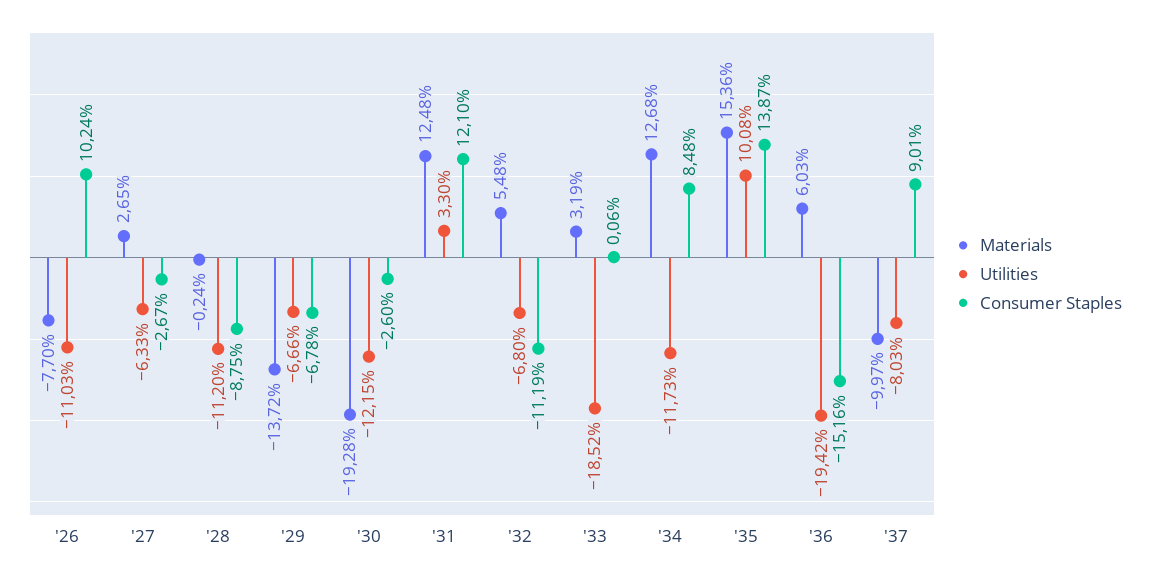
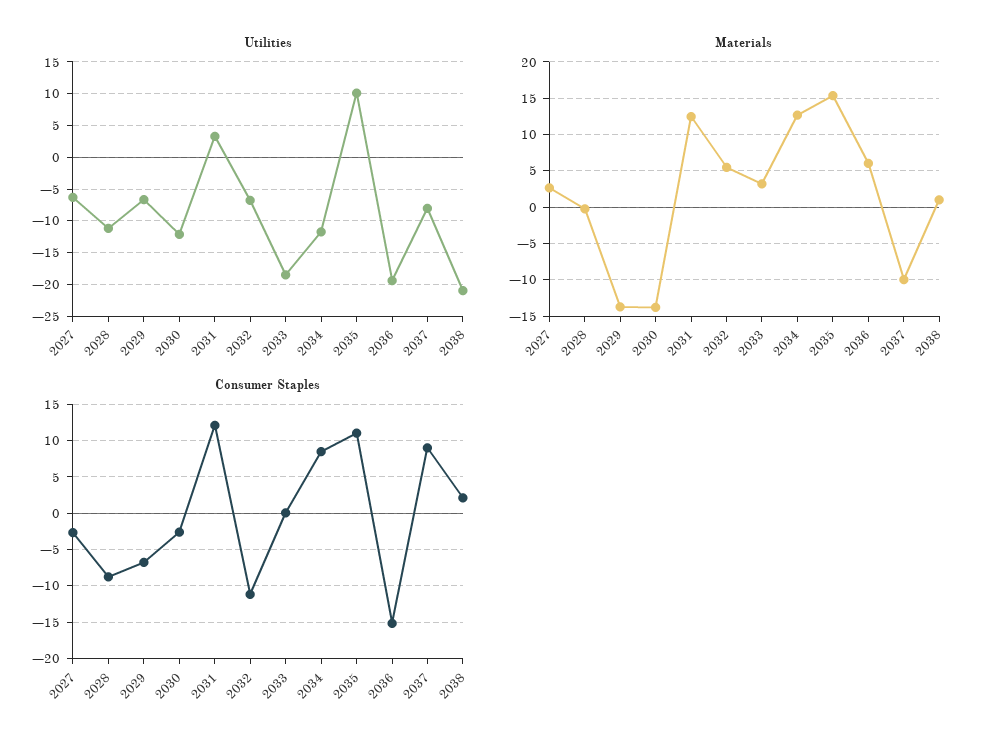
Materials, '26: -7.7 -> none
Utilities, '26: -11.03 -> none
Consumer Staples, '26: 10.24 -> none
Materials, '30: -19.28 -> -14
Consumer Staples, '35: 13.87 -> 11
Utilities, 2038: none -> -21
Materials, 2038: none -> 1
Consumer Staples, 2038: none -> 2

